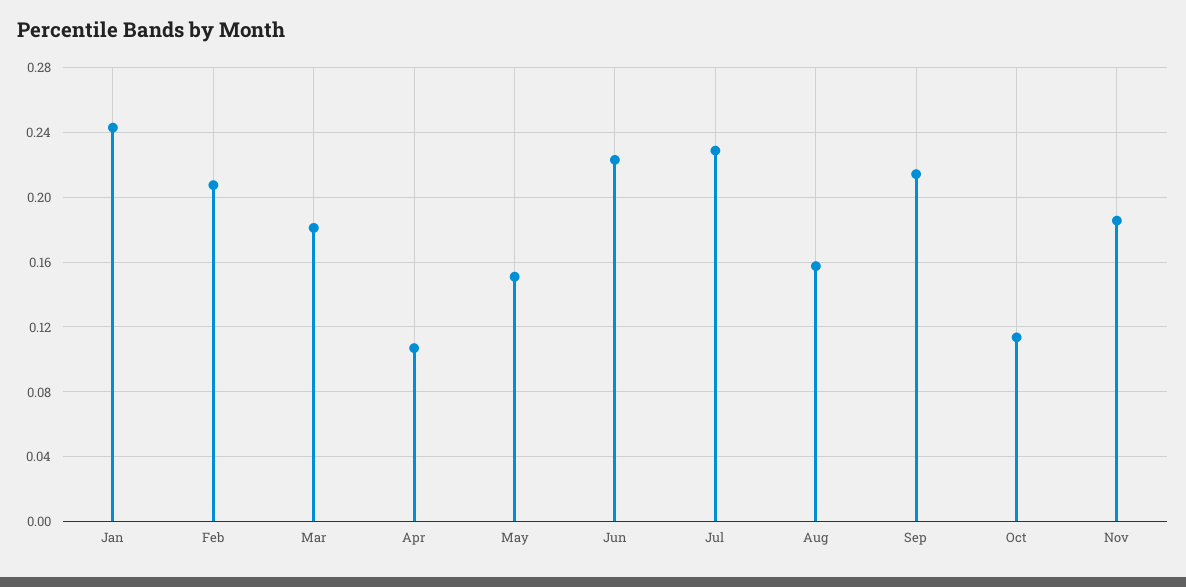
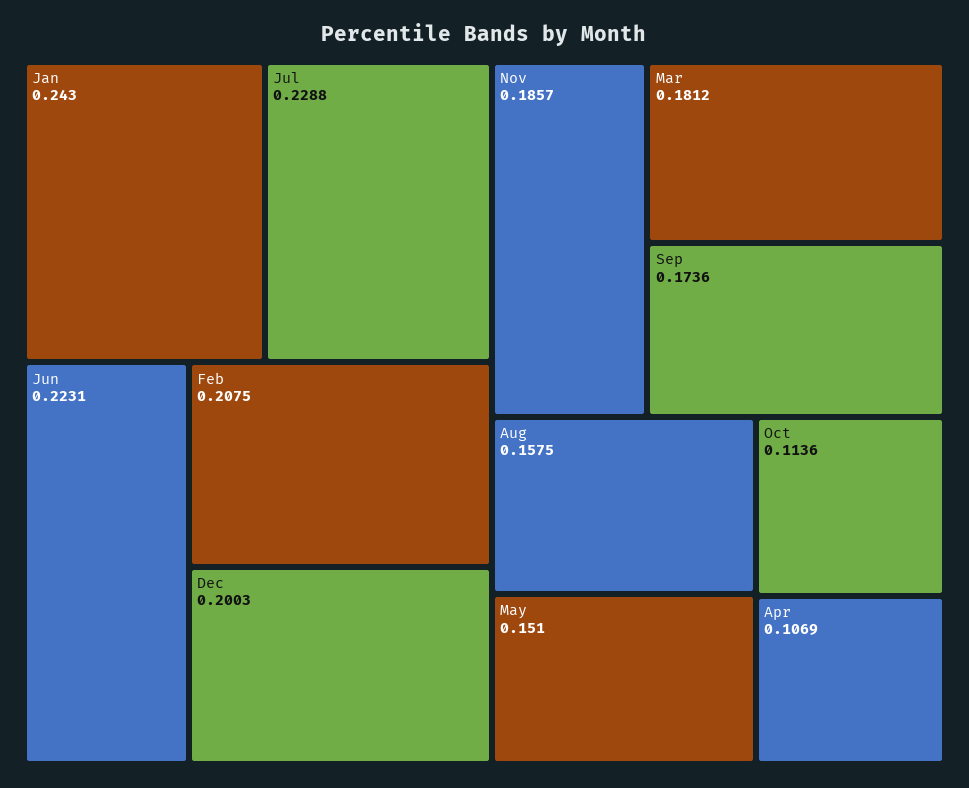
Sep: 0.215 -> 0.1736
Dec: none -> 0.2003

